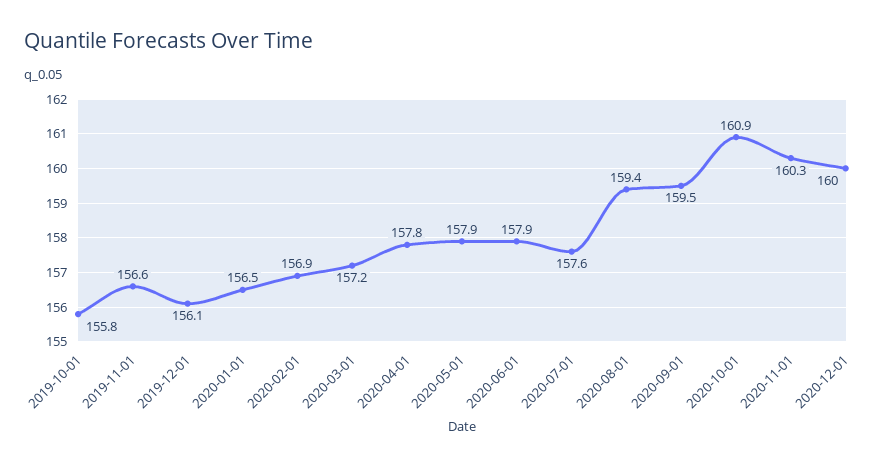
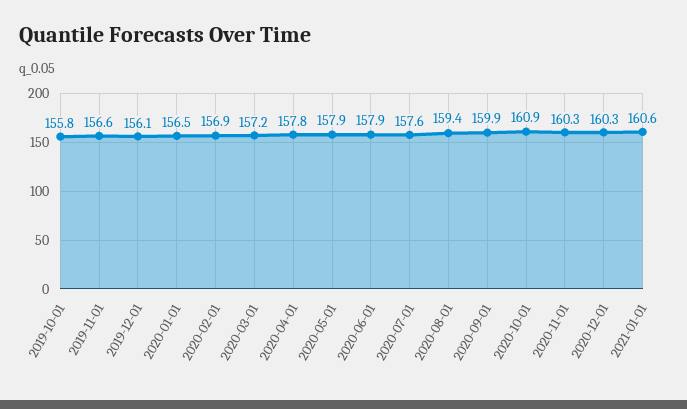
2020-09-01: 159.5 -> 159.9
2020-12-01: 160 -> 160.3
2021-01-01: none -> 160.6

